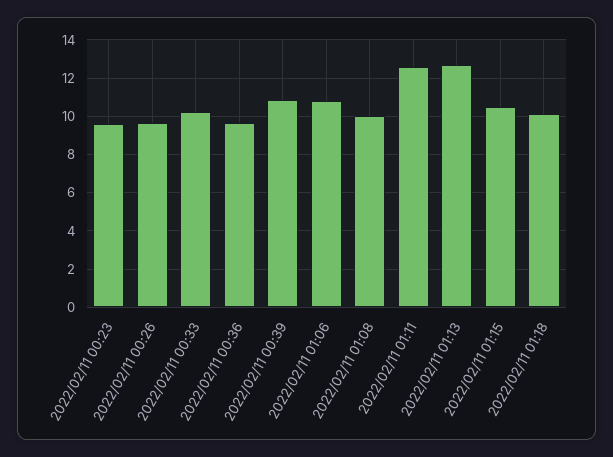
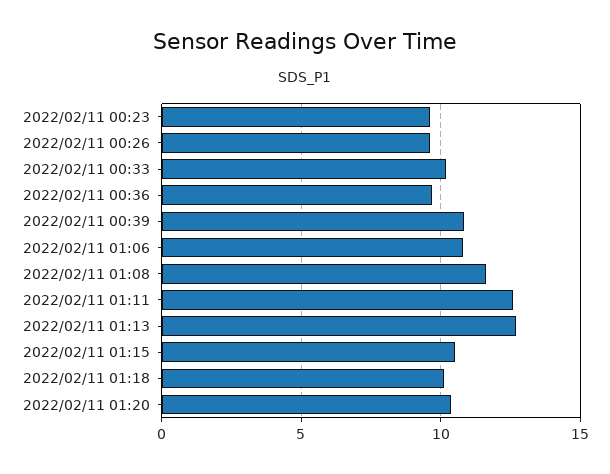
2022/02/11 01:08: 10 -> 11.5
2022/02/11 01:20: none -> 10.5

